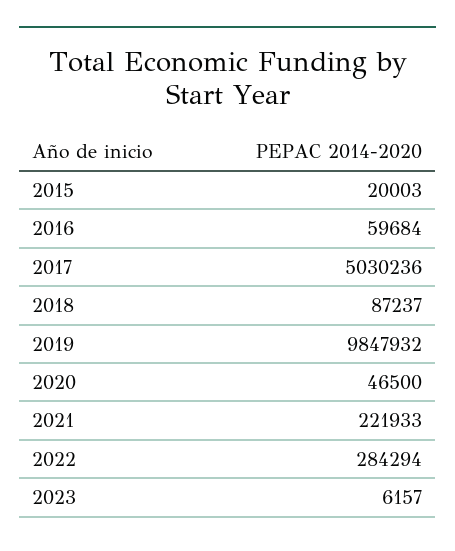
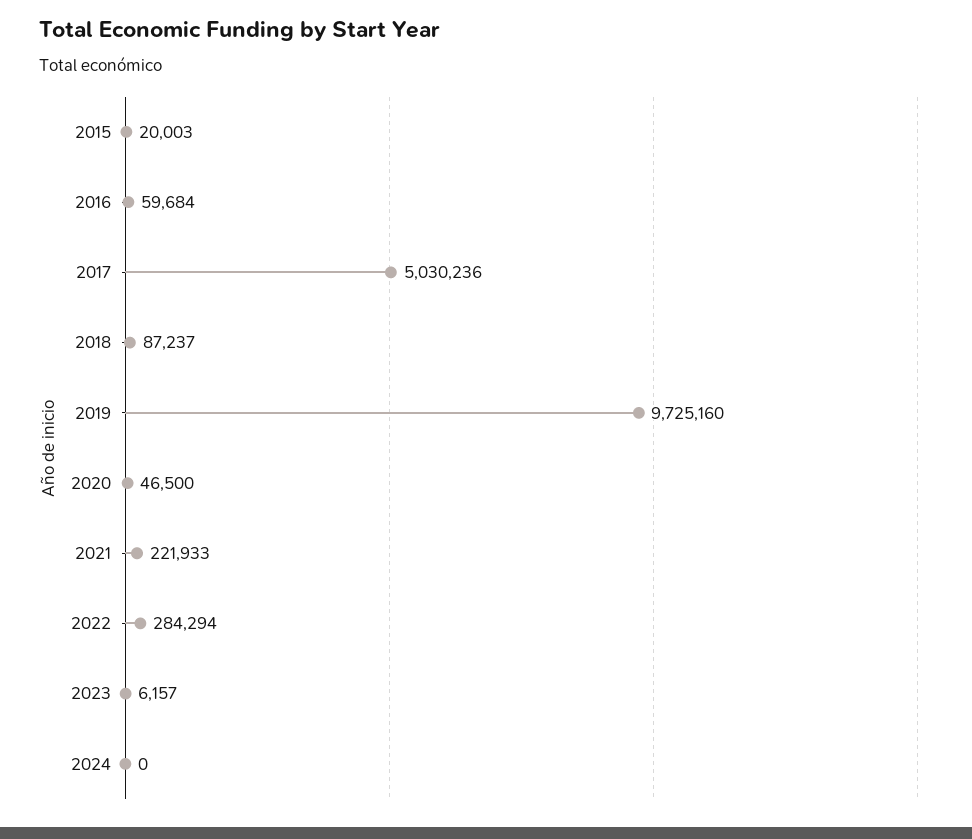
2019: 9847932 -> 9725160
2024: none -> 0

